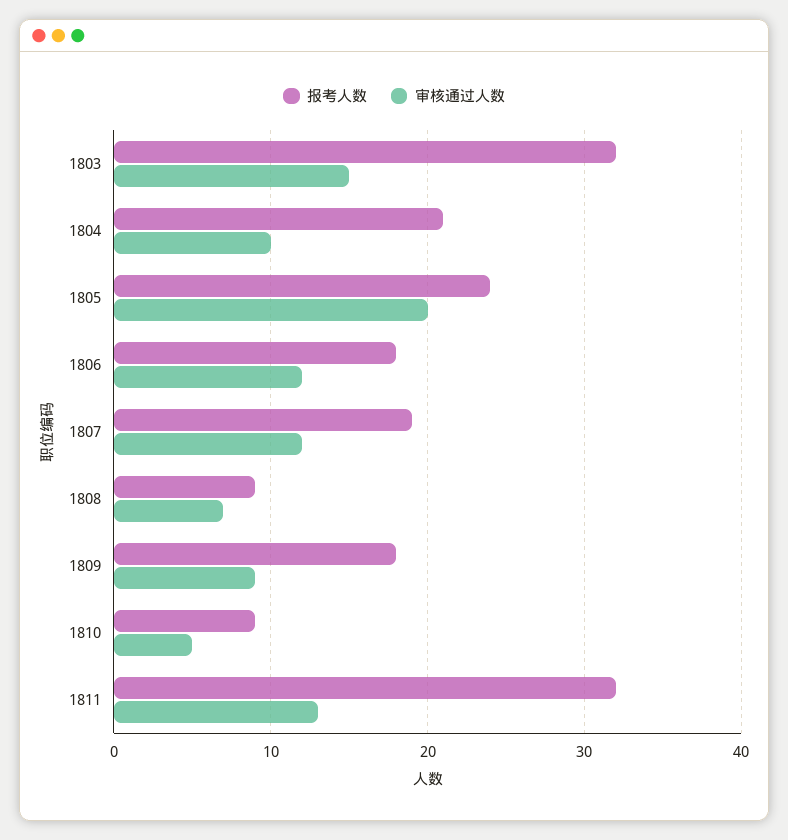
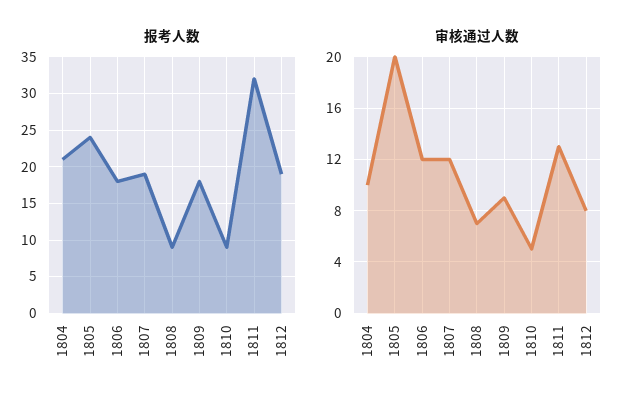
报考人数, 1803: 32 -> none
审核通过人数, 1803: 15 -> none
报考人数, 1812: none -> 19
审核通过人数, 1812: none -> 8

